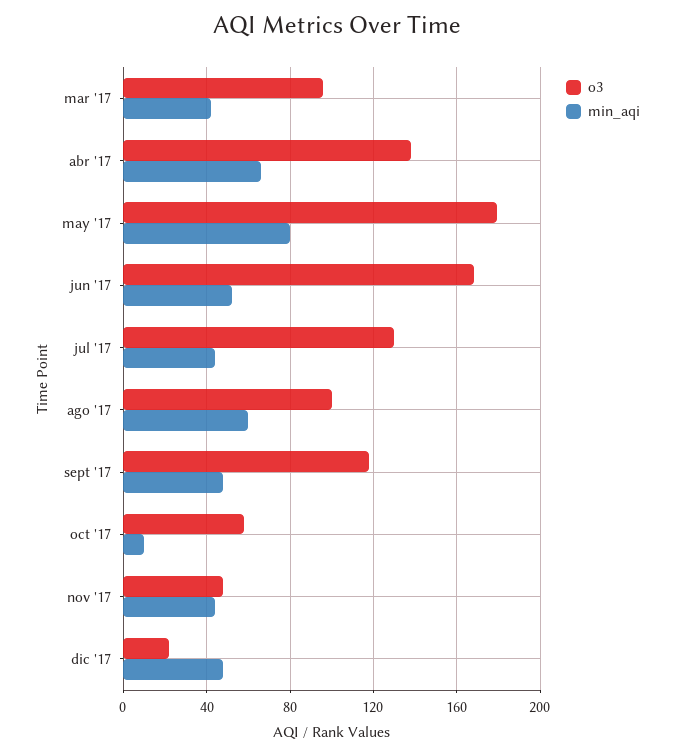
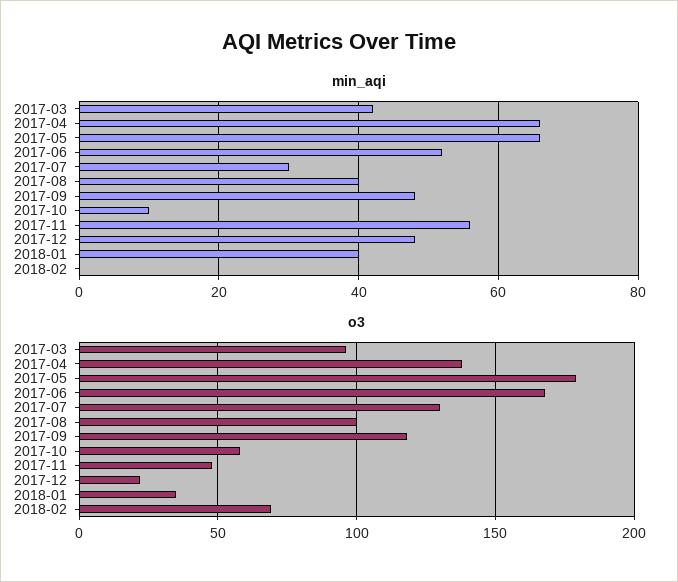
min_aqi, may '17: 80 -> 65
min_aqi, jul '17: 45 -> 30
min_aqi, ago '17: 60 -> 40
min_aqi, nov '17: 45 -> 55
min_aqi, 2018-01: none -> 40
min_aqi, 2018-02: none -> 0
o3, 2018-01: none -> 35
o3, 2018-02: none -> 70

